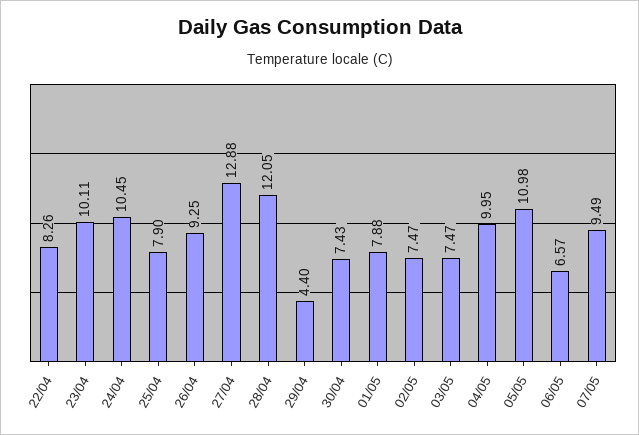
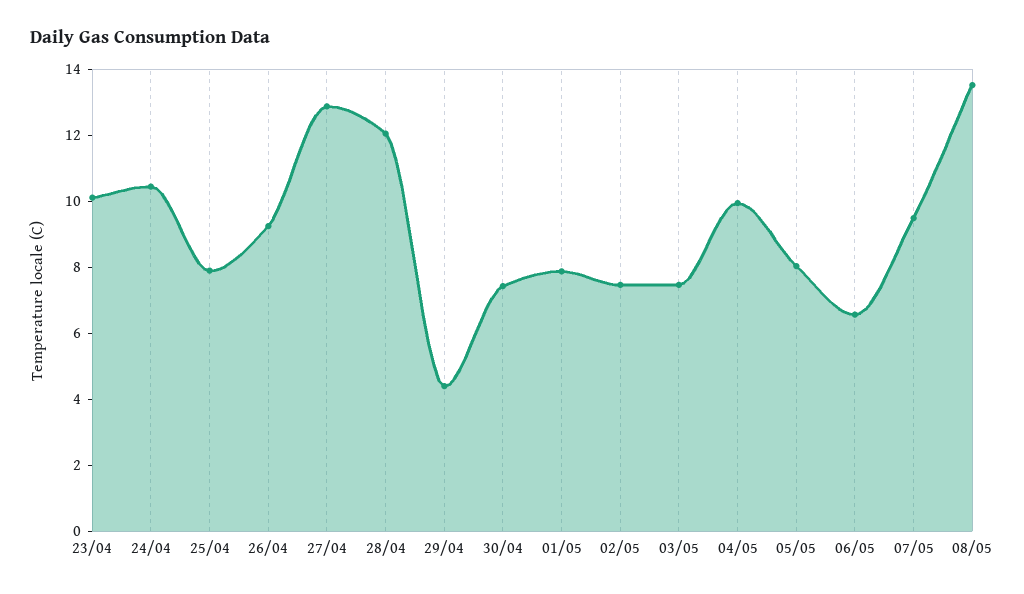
22/04: 8.26 -> none
05/05: 10.98 -> 8
08/05: none -> 13.5

